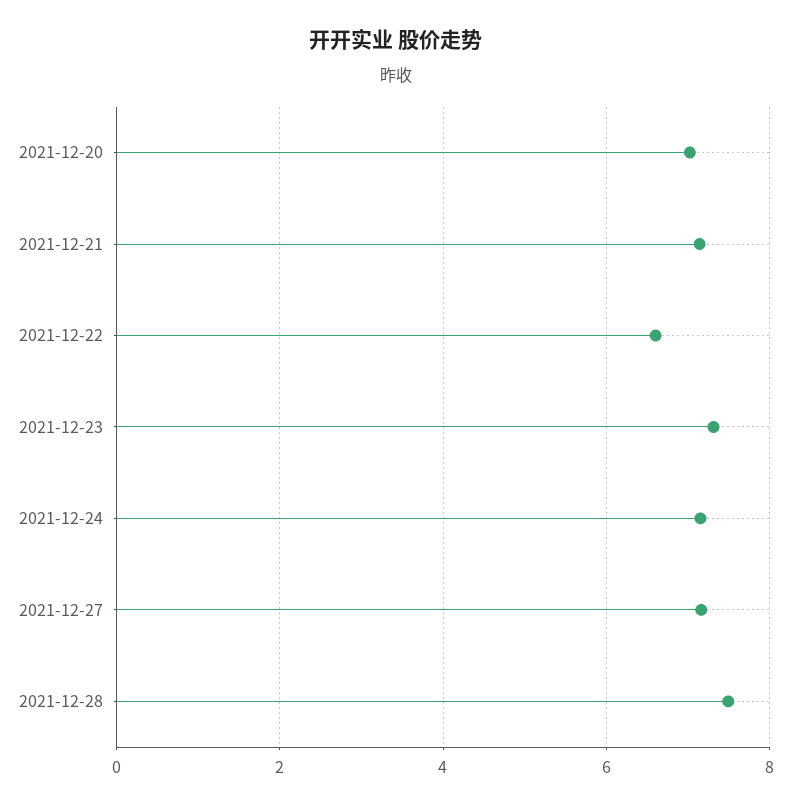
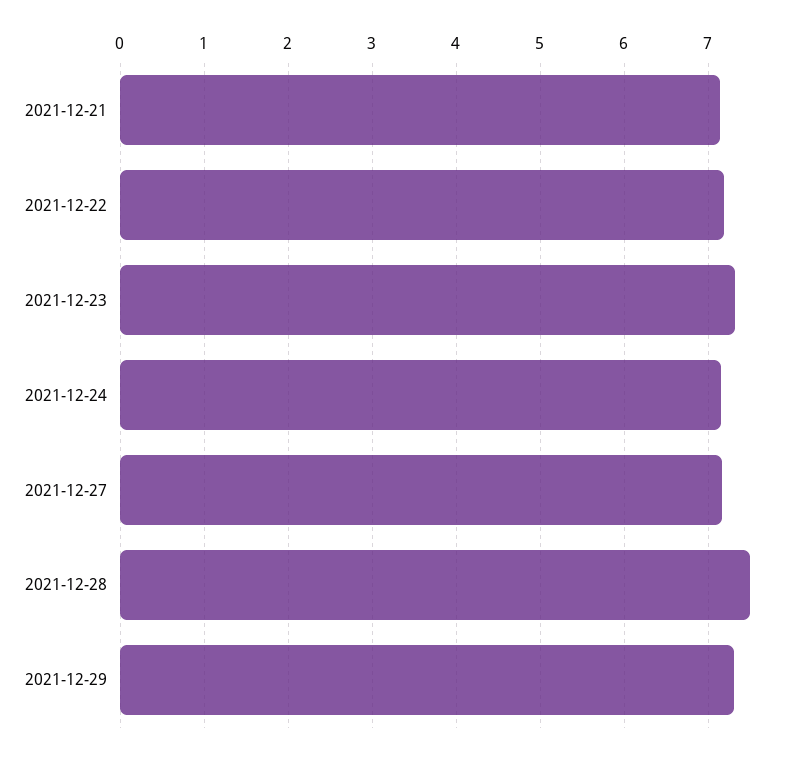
2021-12-20: 7 -> none
2021-12-22: 6.6 -> 7.2
2021-12-29: none -> 7.3

